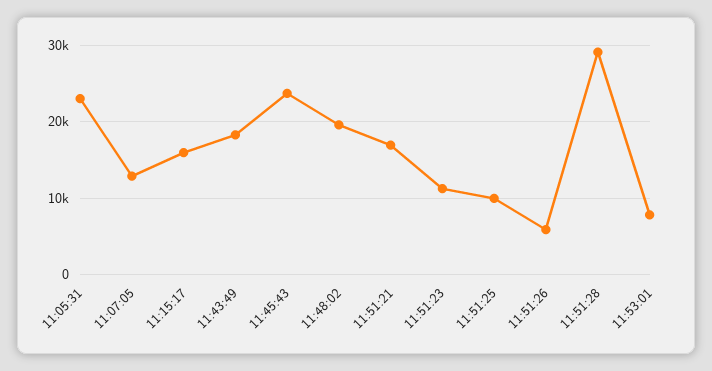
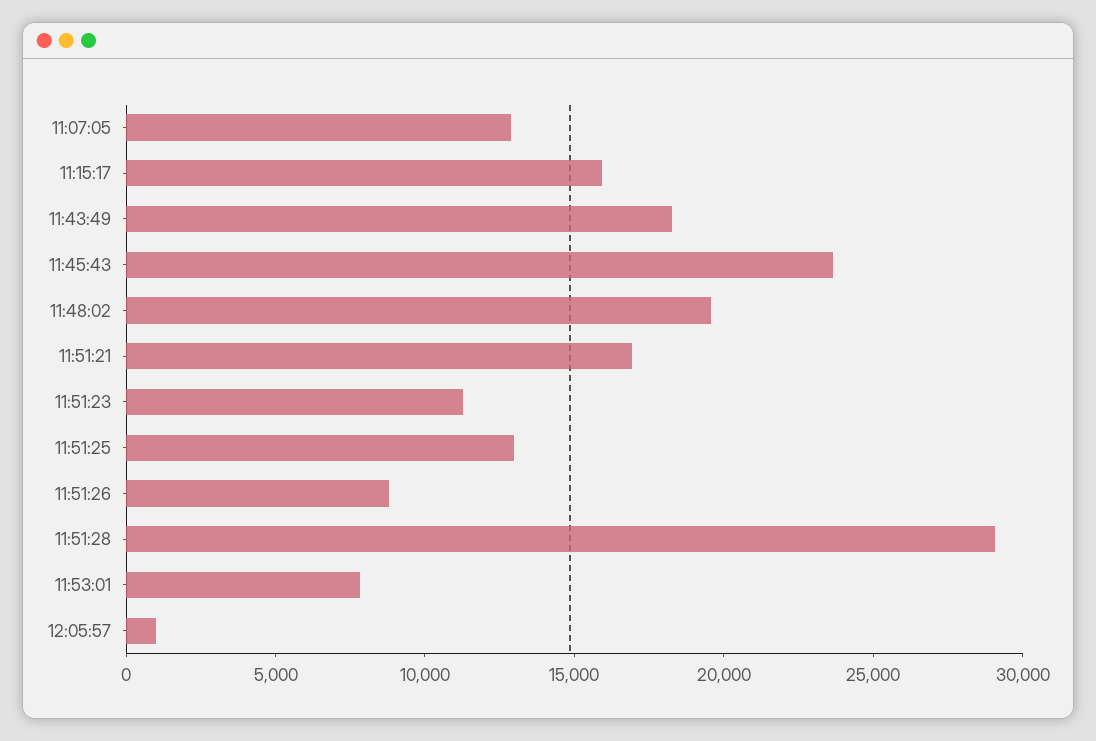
11:05:31: 23000 -> none
11:51:25: 10000 -> 13000
11:51:26: 6000 -> 9000
12:05:57: none -> 1000

